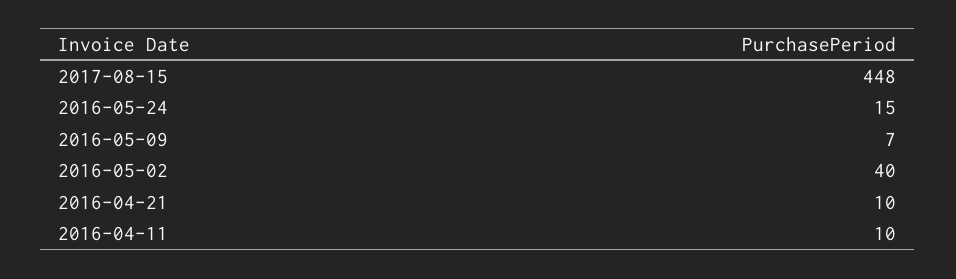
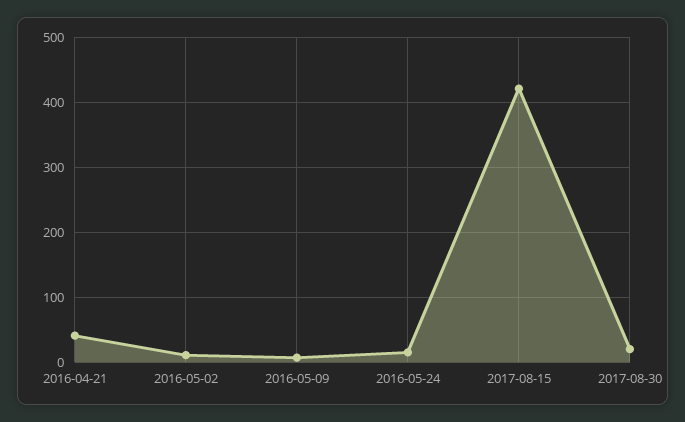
2017-08-15: 448 -> 420
2016-05-02: 40 -> 10
2016-04-21: 10 -> 40
2016-04-11: 10 -> none
2017-08-30: none -> 20

